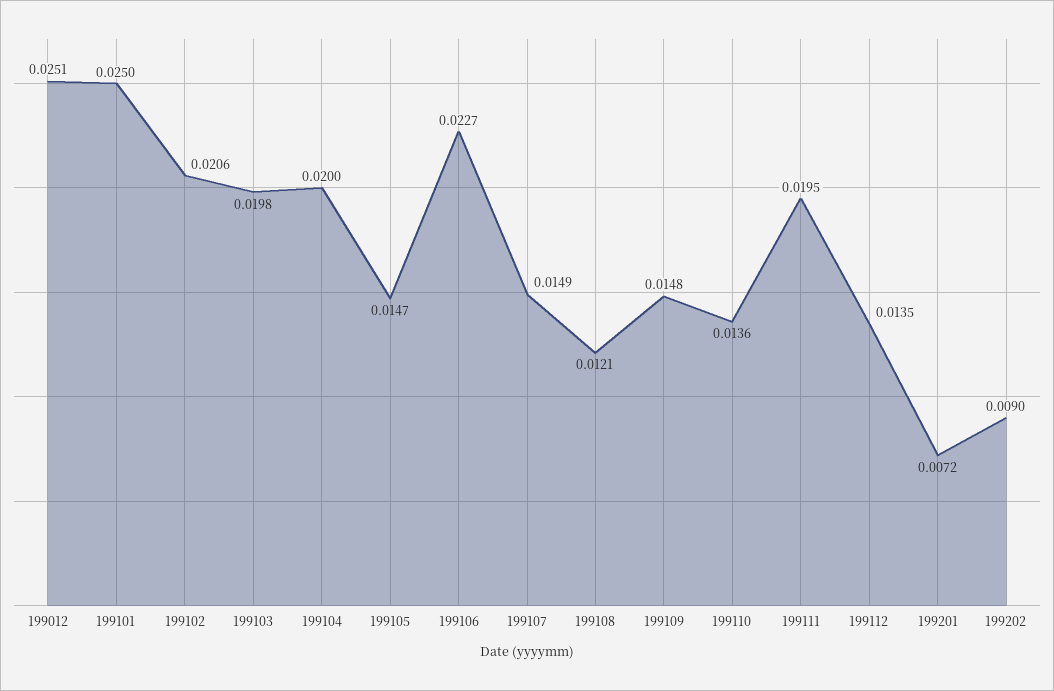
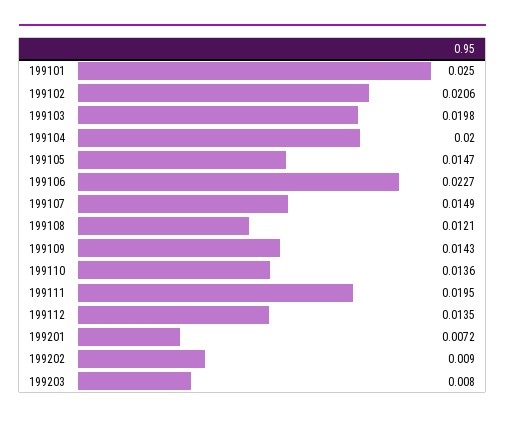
199012: 0.0251 -> none
199109: 0.0148 -> 0.0143
199203: none -> 0.008

